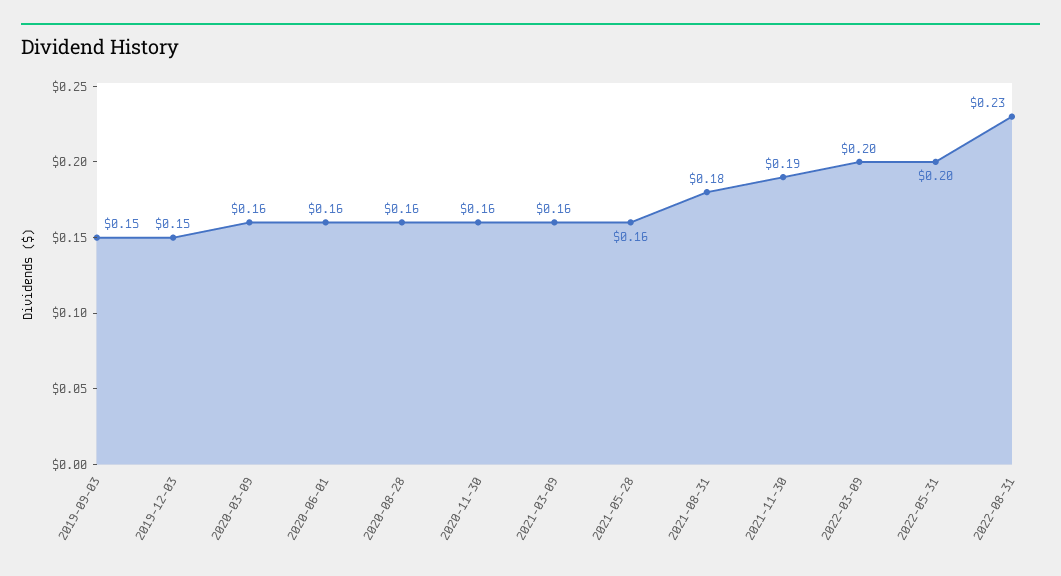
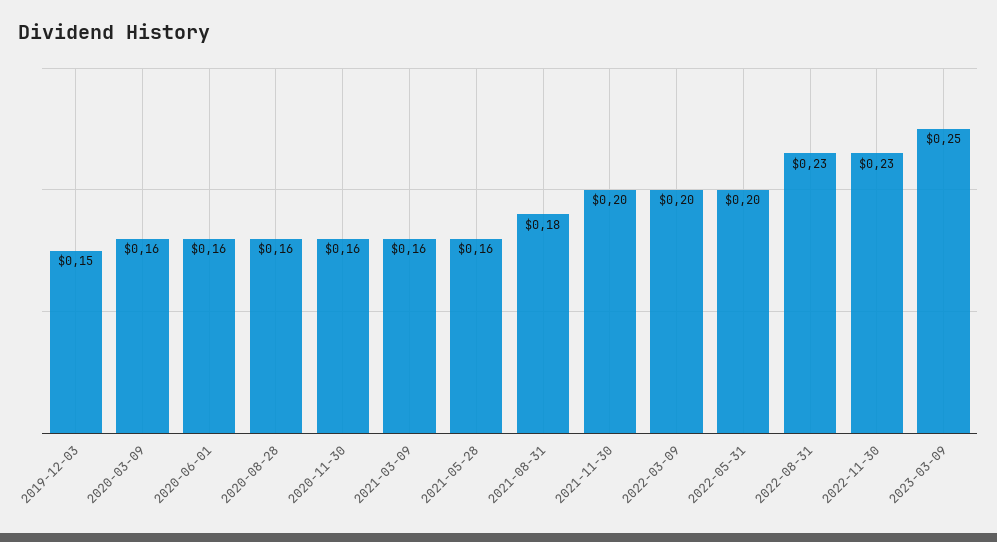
2019-09-03: 0.15 -> none
2021-11-30: 0.19 -> 0.2
2022-11-30: none -> 0.23
2023-03-09: none -> 0.25

